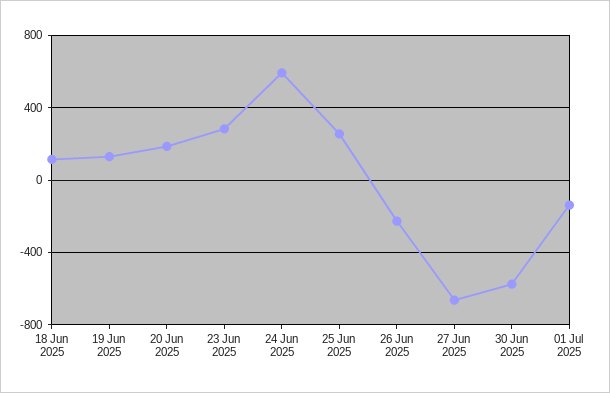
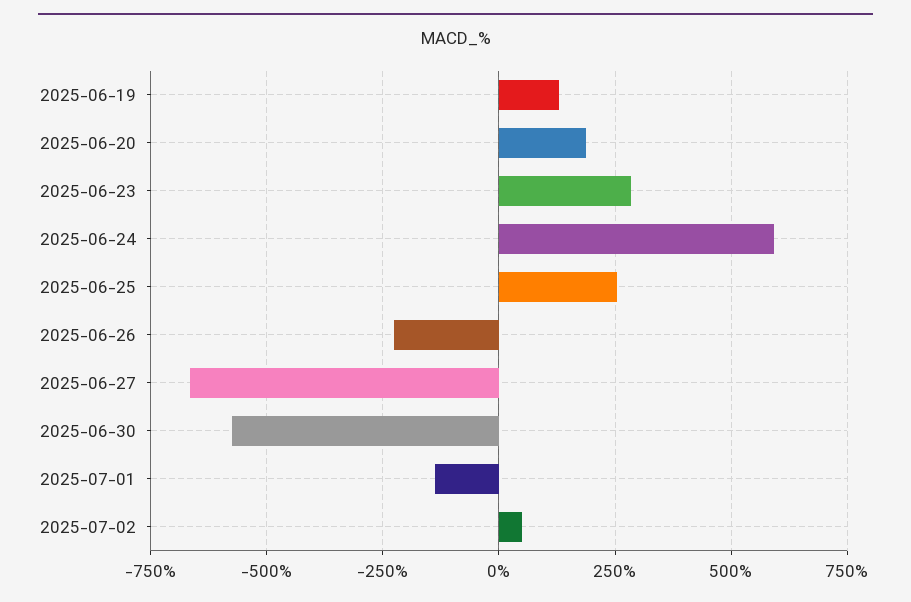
18 Jun 2025: 100 -> none
2025-07-02: none -> 50

